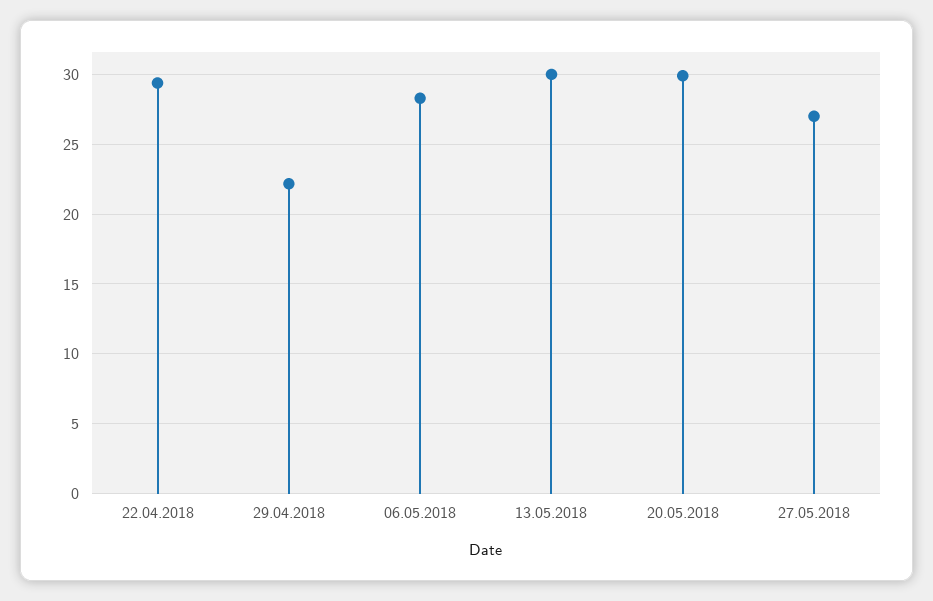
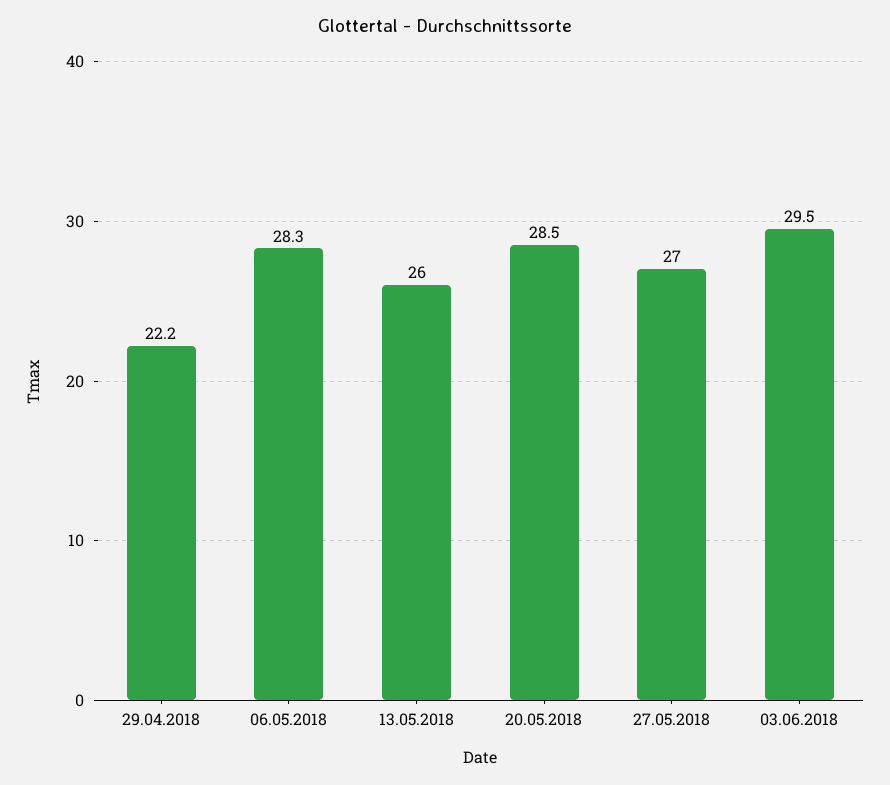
22.04.2018: 29.5 -> none
13.05.2018: 30 -> 26
20.05.2018: 30 -> 28.5
03.06.2018: none -> 29.5

